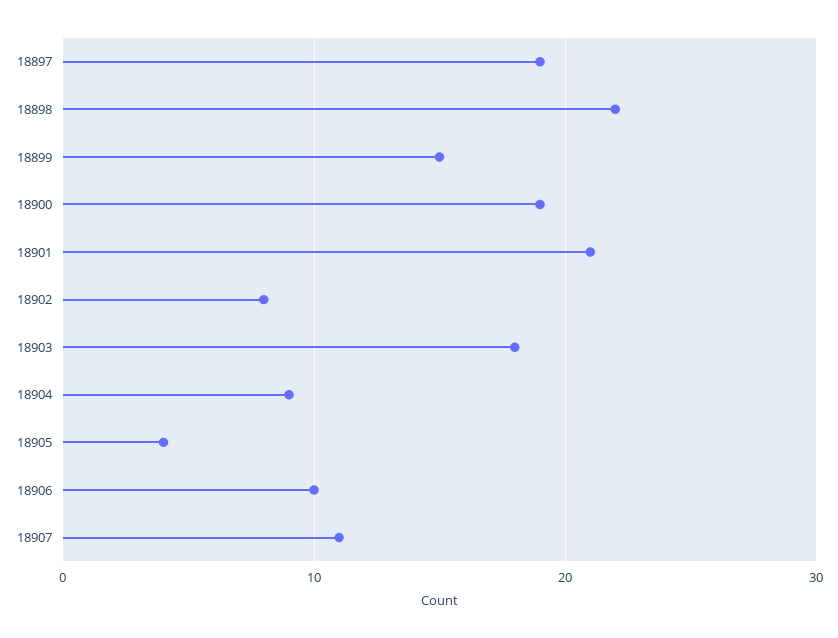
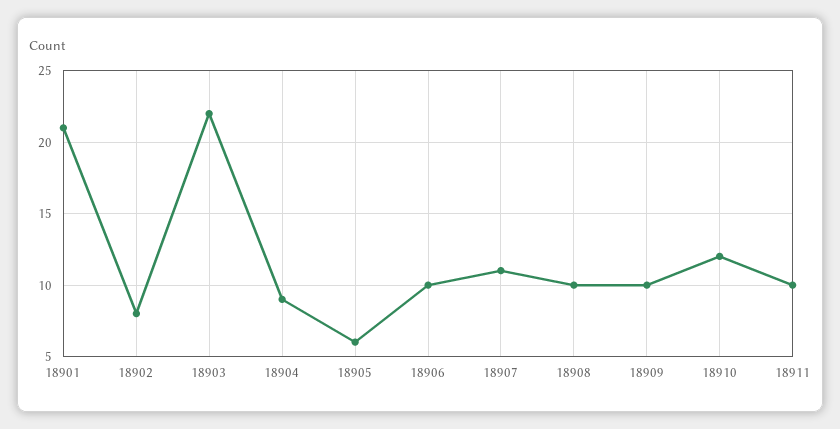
18897: 19 -> none
18898: 22 -> none
18899: 15 -> none
18900: 19 -> none
18903: 18 -> 22
18905: 4 -> 6
18908: none -> 10
18909: none -> 10
18910: none -> 12
18911: none -> 10

